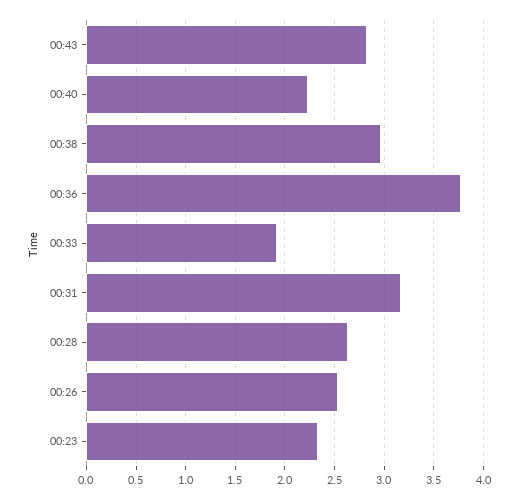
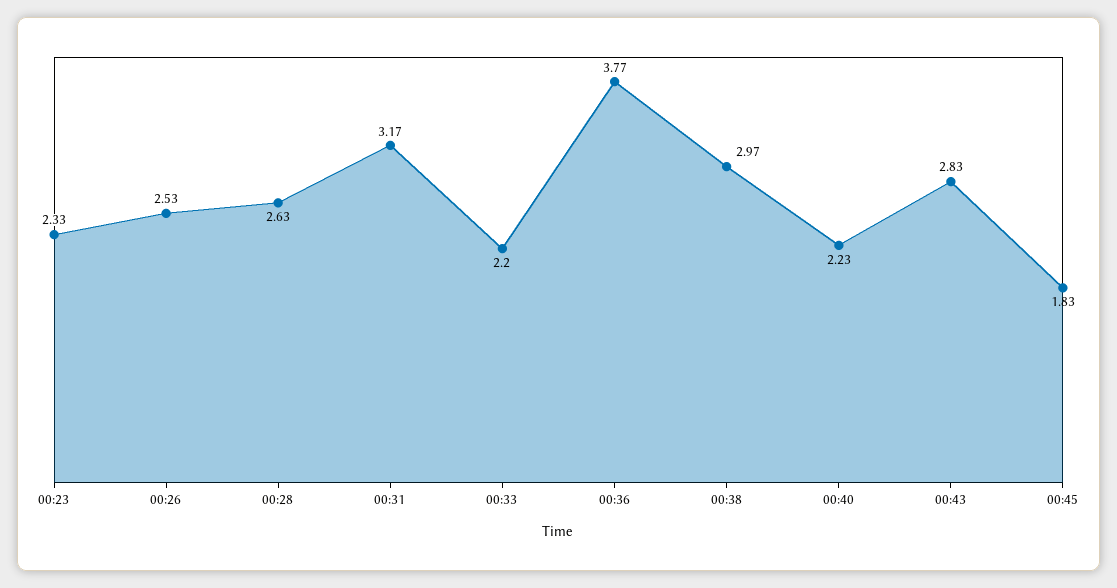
00:33: 1.9 -> 2.2
00:45: none -> 1.83

